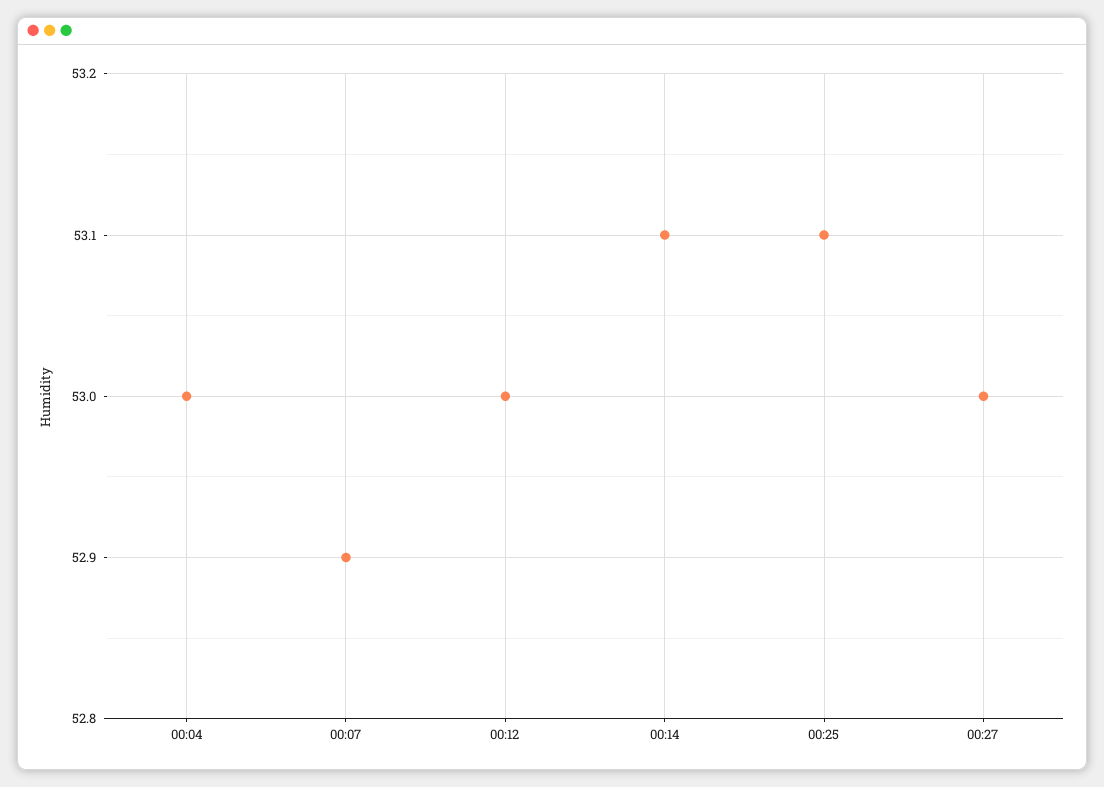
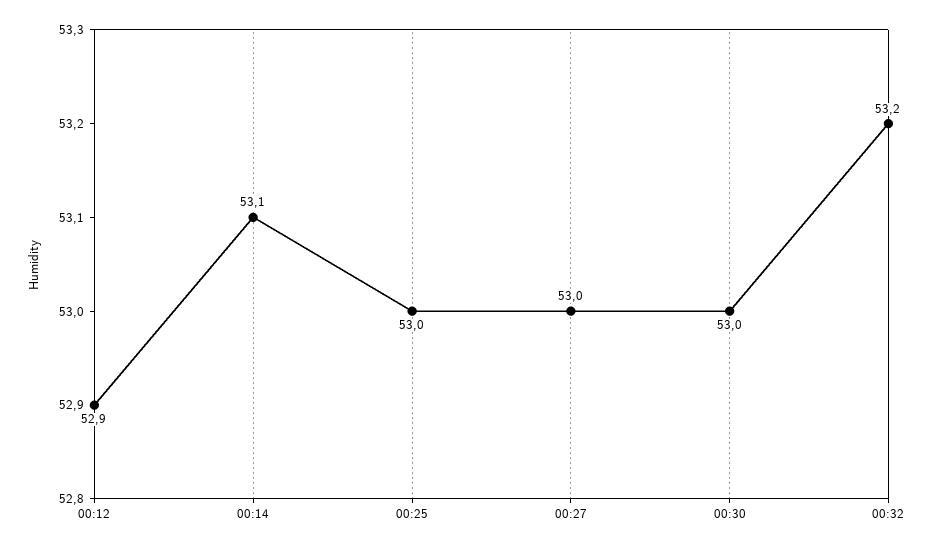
00:04: 53 -> none
00:07: 52.9 -> none
00:12: 53 -> 52.9
00:25: 53.1 -> 53
00:30: none -> 53
00:32: none -> 53.2

